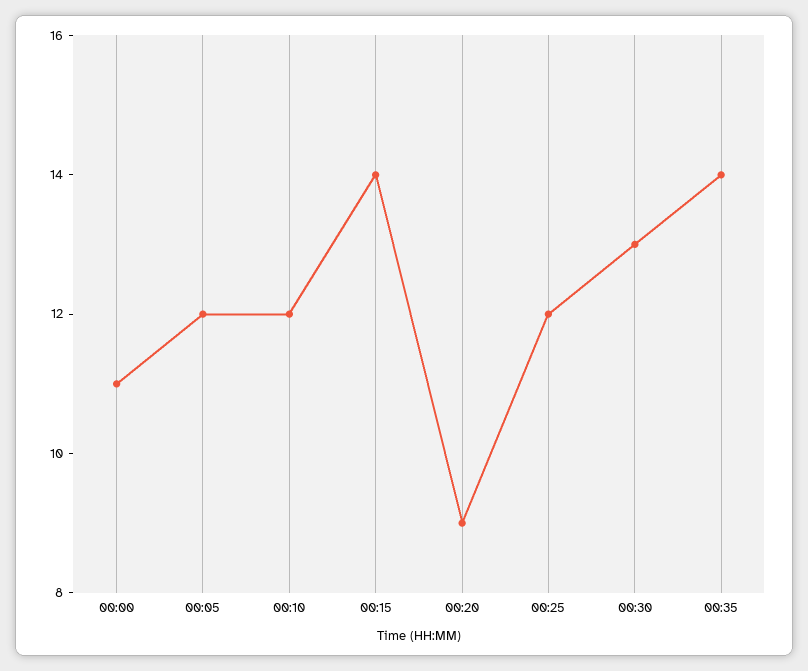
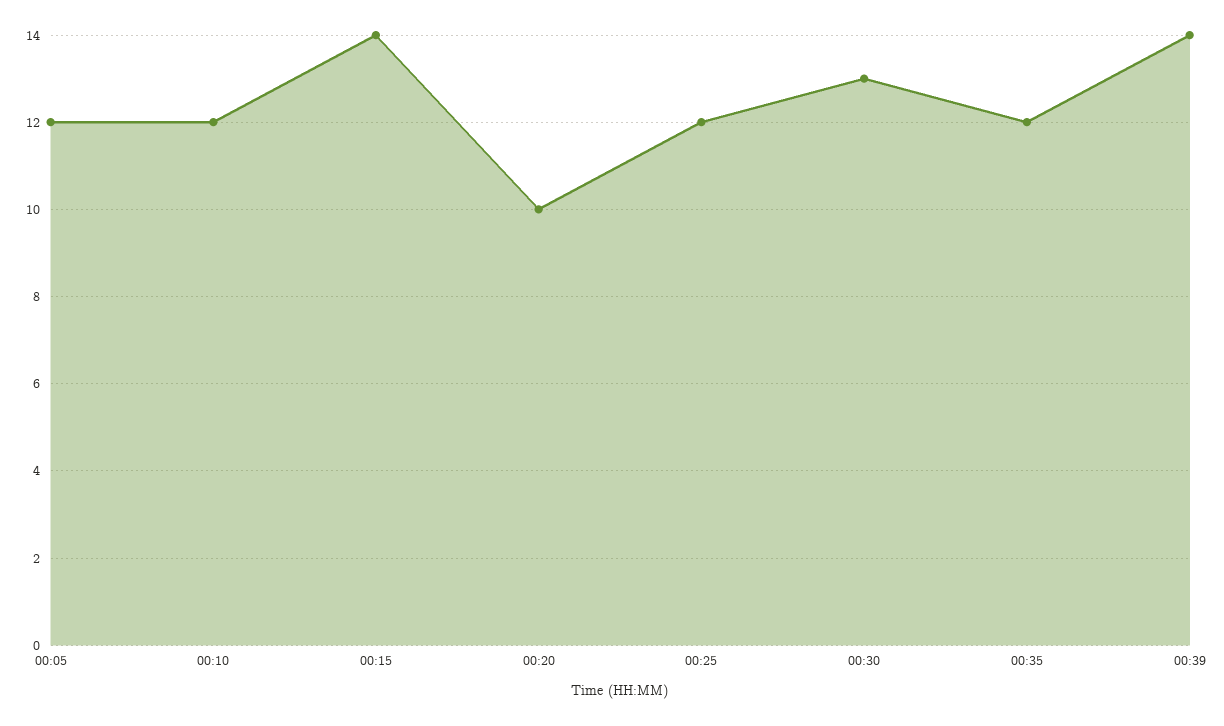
00:00: 11 -> none
00:20: 9 -> 10
00:35: 14 -> 12
00:39: none -> 14

